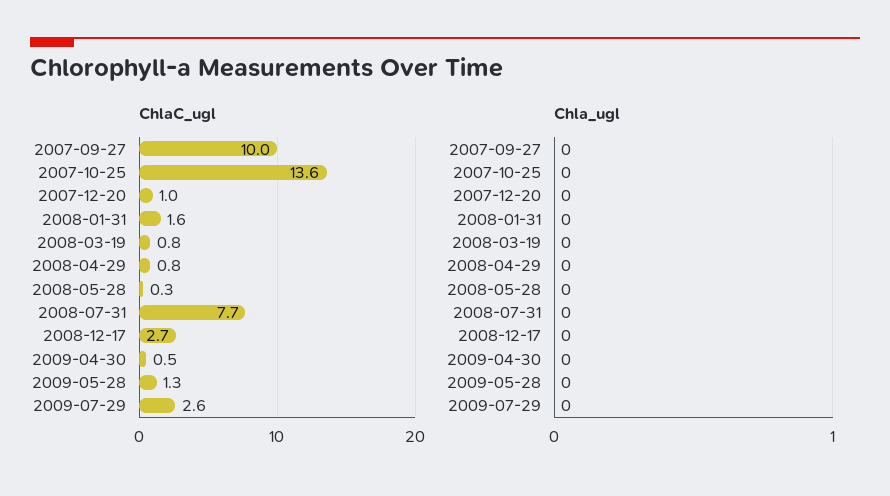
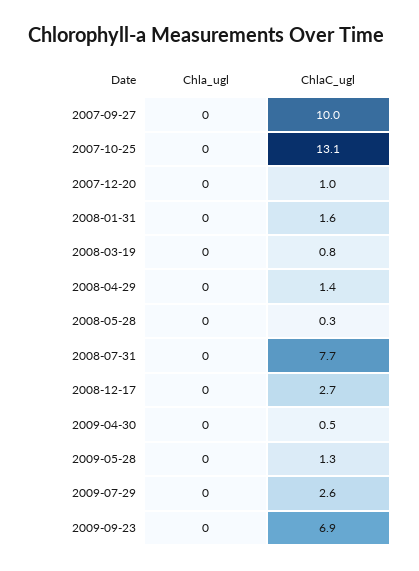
ChlaC_ugl, 2007-10-25: 13.6 -> 13.1
ChlaC_ugl, 2008-04-29: 0.8 -> 1.4
Chla_ugl, 2009-09-23: none -> 0
ChlaC_ugl, 2009-09-23: none -> 6.9

